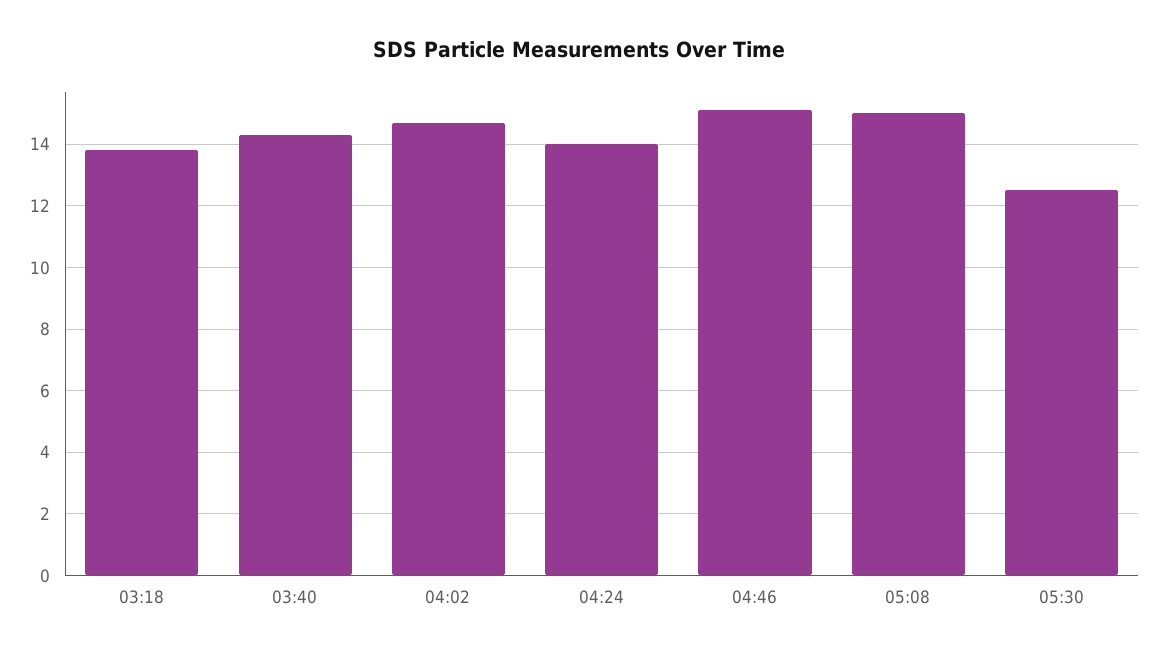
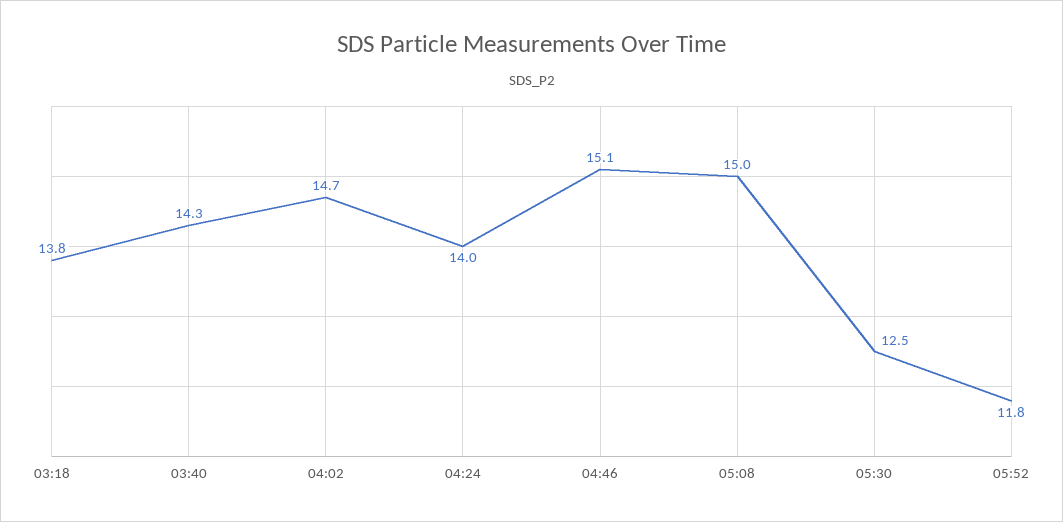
05:52: none -> 11.8

